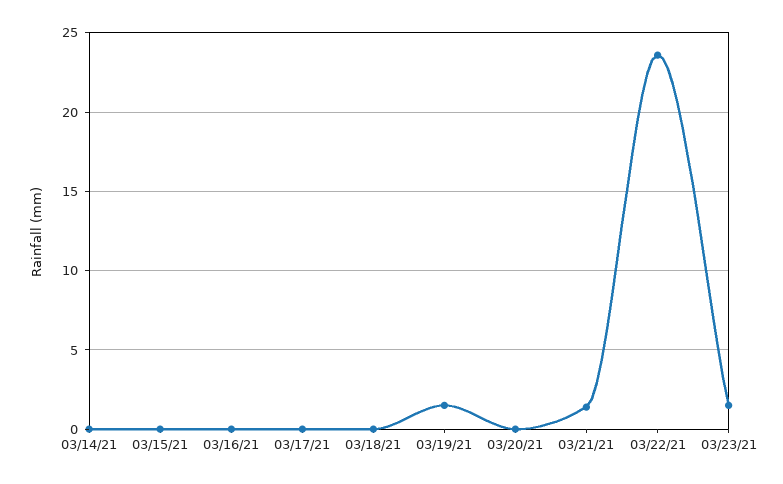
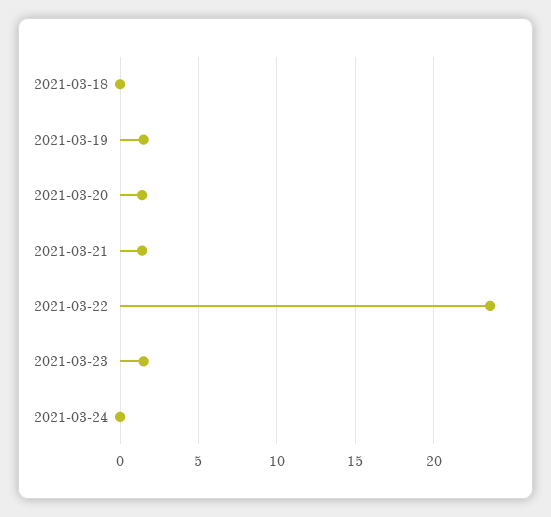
03/14/21: 0 -> none
03/15/21: 0 -> none
03/16/21: 0 -> none
03/17/21: 0 -> none
03/20/21: 0 -> 1.5
2021-03-24: none -> 0

